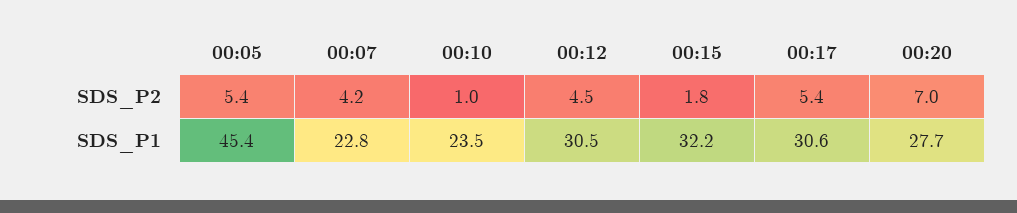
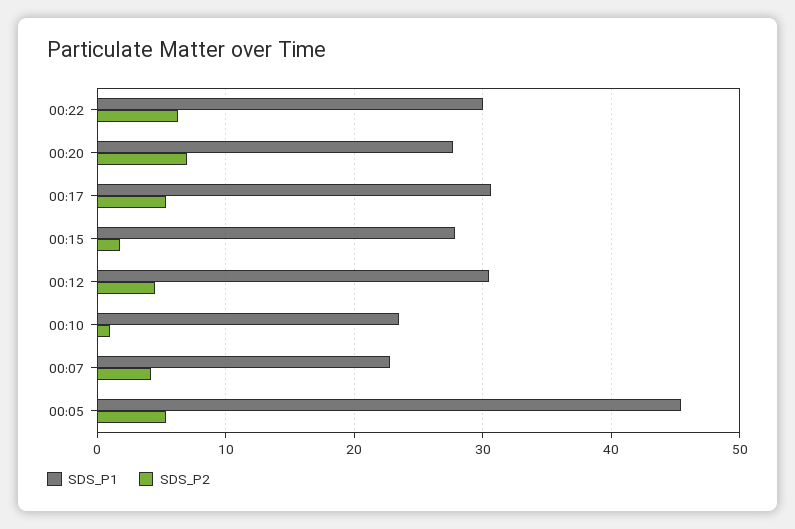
SDS_P1, 00:15: 32.2 -> 28
SDS_P1, 00:22: none -> 30
SDS_P2, 00:22: none -> 6

